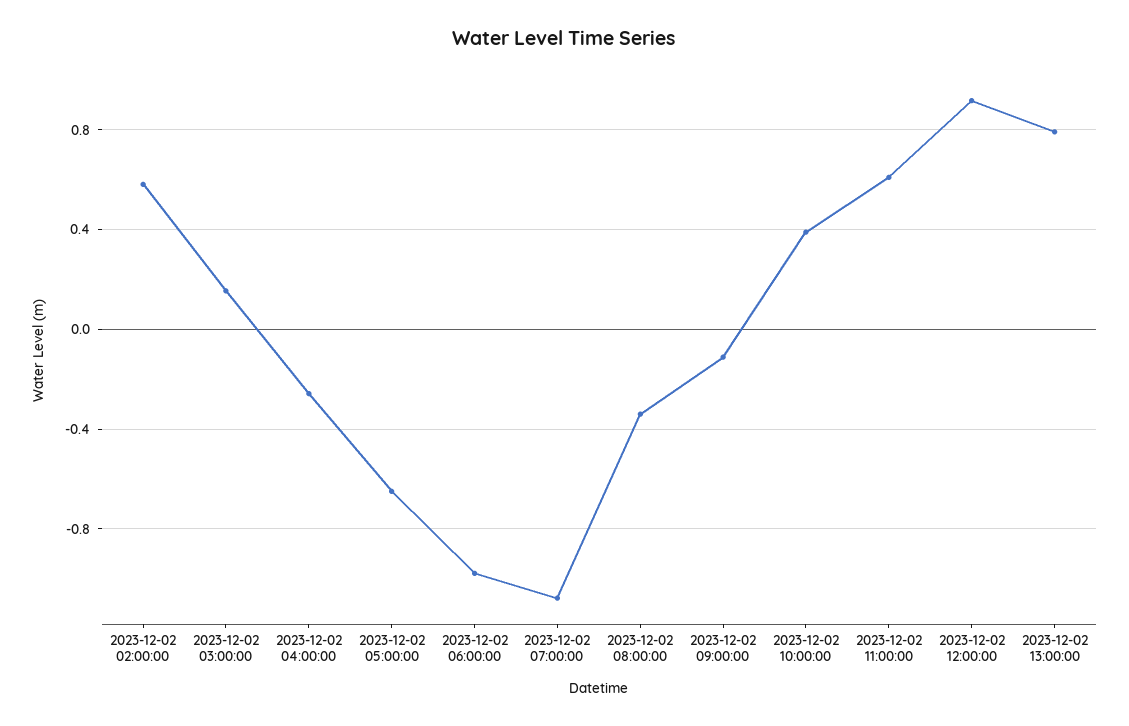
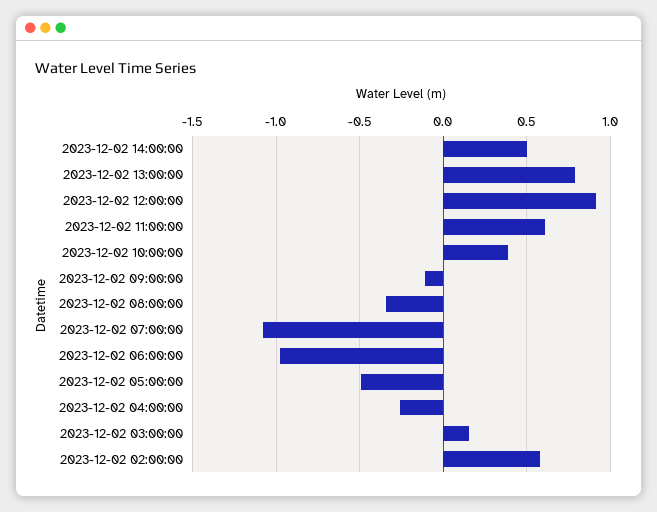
2023-12-02 05:00:00: -0.65 -> -0.5
2023-12-02 14:00:00: none -> 0.5

